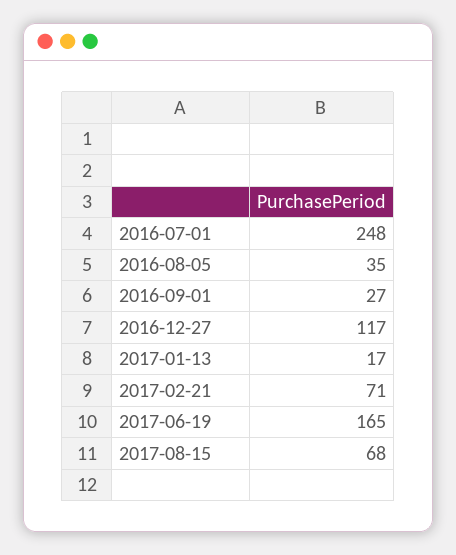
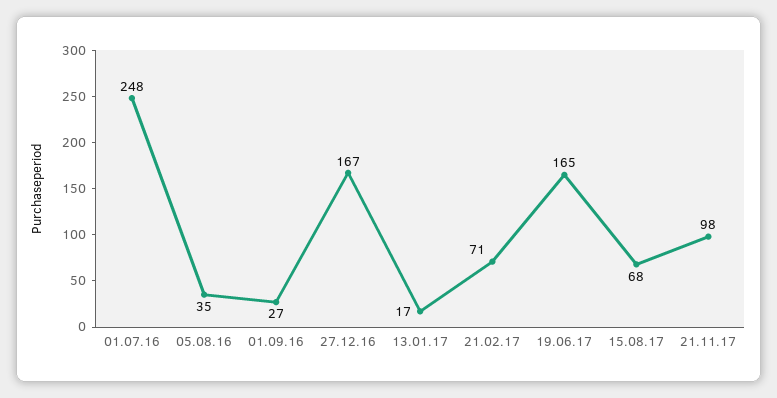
2016-12-27: 117 -> 167
21.11.17: none -> 98

